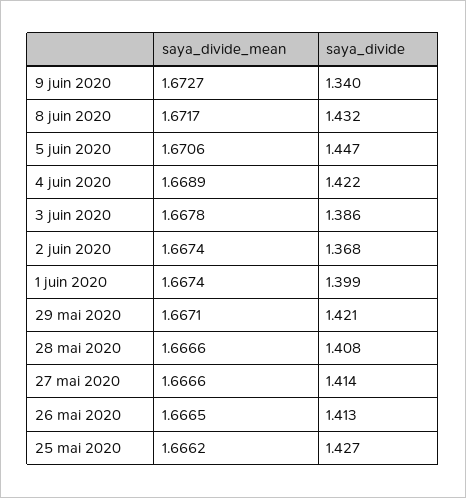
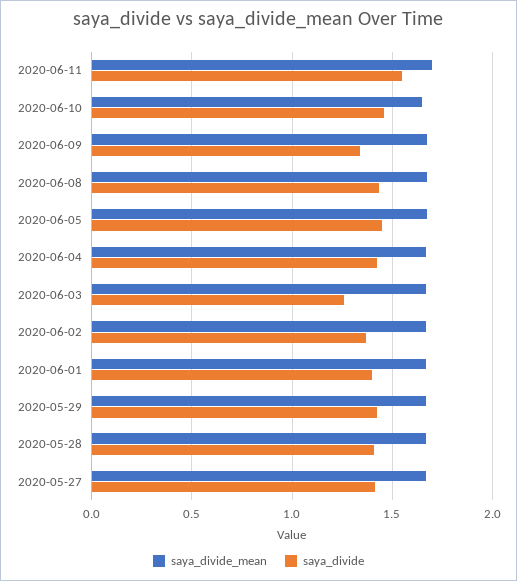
saya_divide, 3 juin 2020: 1.386 -> 1.25
saya_divide_mean, 26 mai 2020: 1.6665 -> none
saya_divide, 26 mai 2020: 1.413 -> none
saya_divide_mean, 25 mai 2020: 1.6662 -> none
saya_divide, 25 mai 2020: 1.427 -> none
saya_divide_mean, 2020-06-11: none -> 1.7
saya_divide, 2020-06-11: none -> 1.55
saya_divide_mean, 2020-06-10: none -> 1.65
saya_divide, 2020-06-10: none -> 1.45

